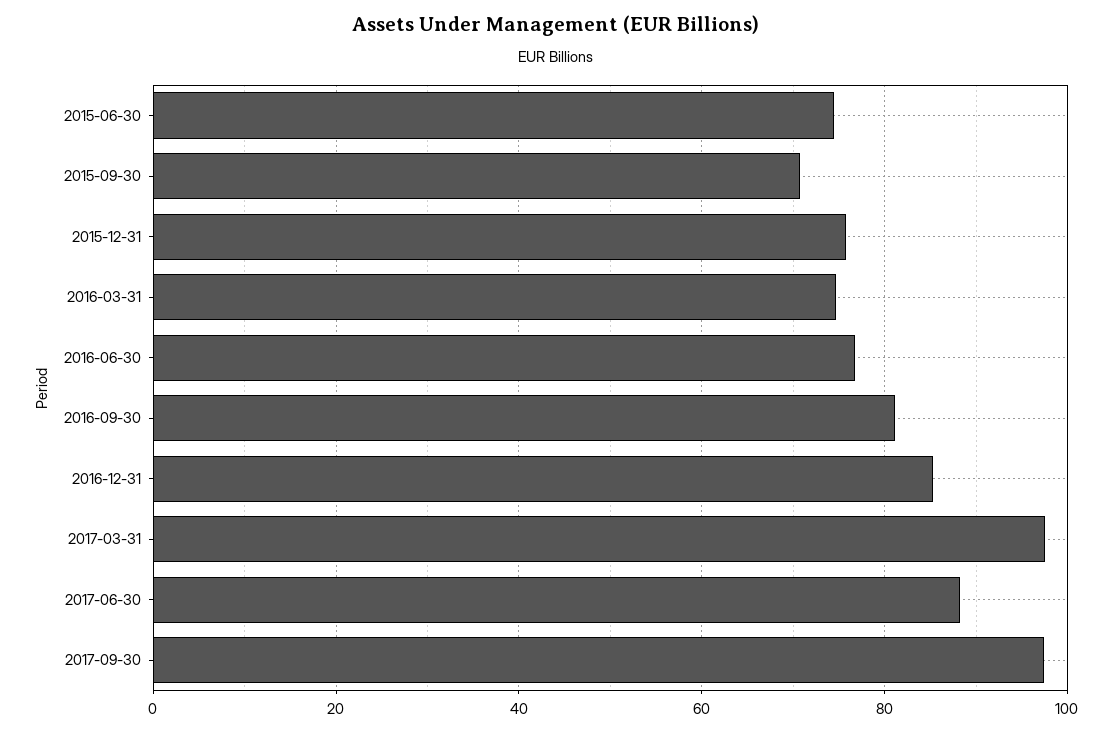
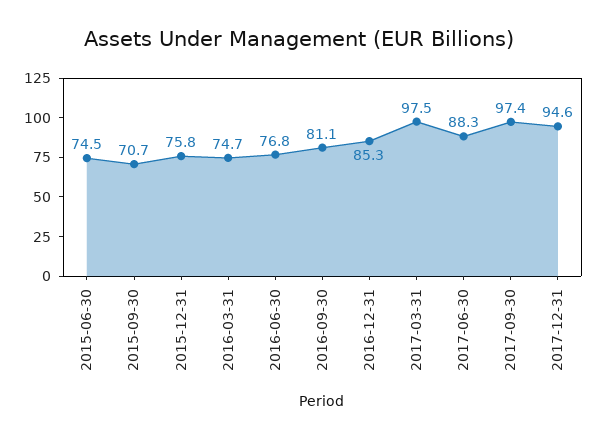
2017-12-31: none -> 94.6

